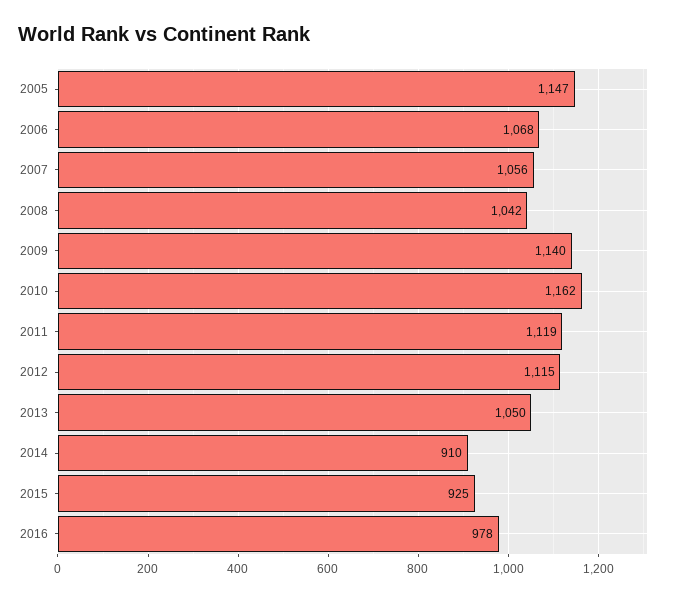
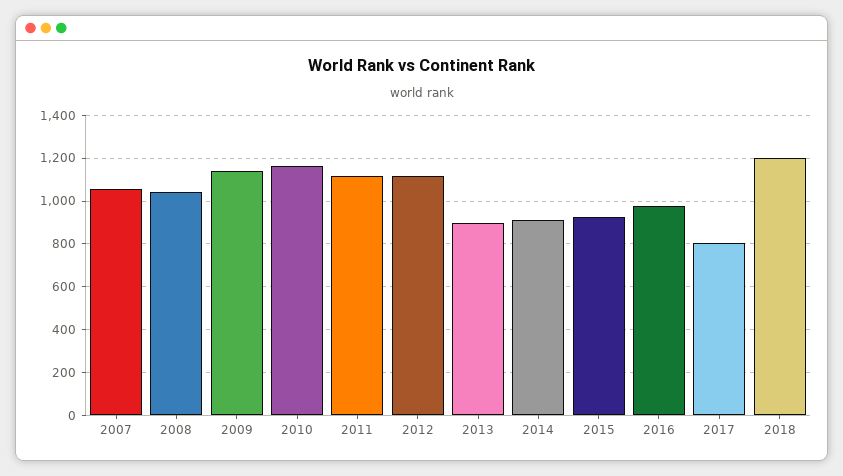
2005: 1147 -> none
2006: 1068 -> none
2013: 1050 -> 900
2017: none -> 800
2018: none -> 1200

